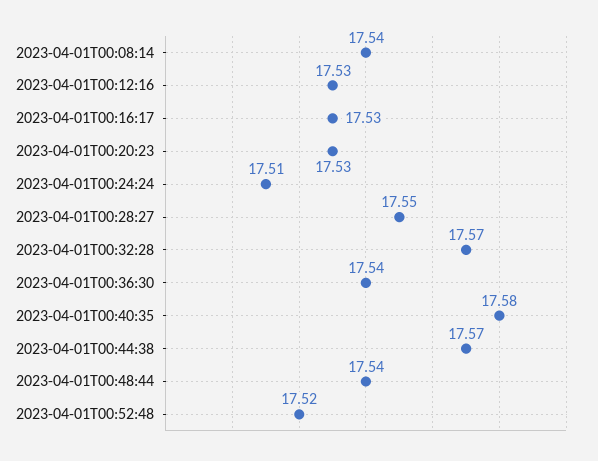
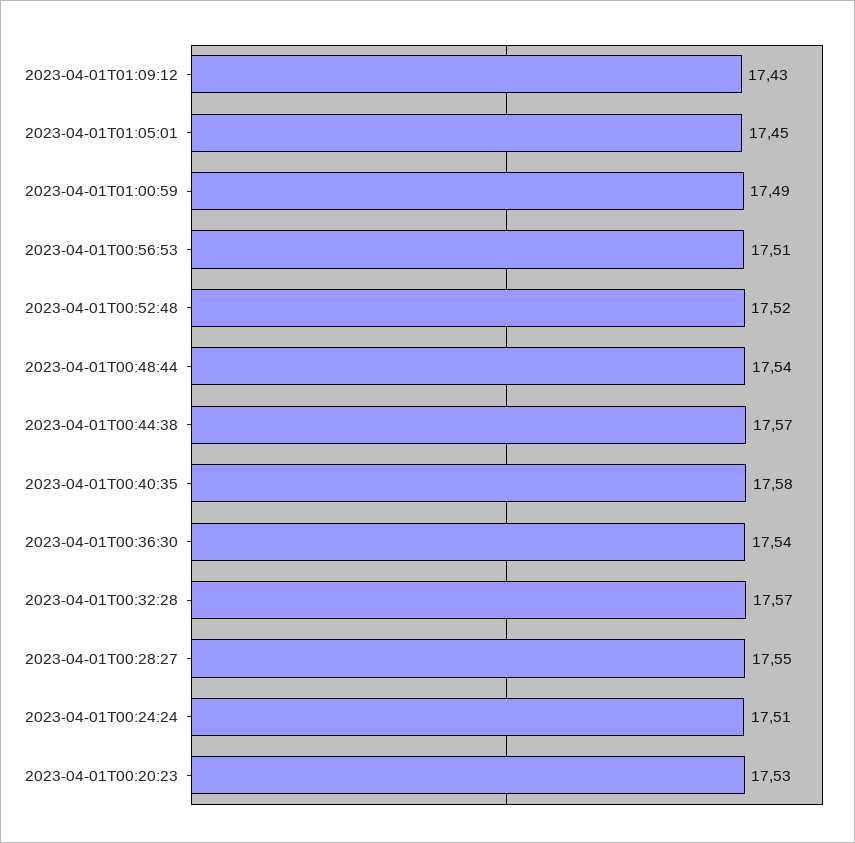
2023-04-01T00:08:14: 17.54 -> none
2023-04-01T00:12:16: 17.53 -> none
2023-04-01T00:16:17: 17.53 -> none
2023-04-01T01:09:12: none -> 17.43
2023-04-01T01:05:01: none -> 17.45
2023-04-01T01:00:59: none -> 17.49
2023-04-01T00:56:53: none -> 17.51

